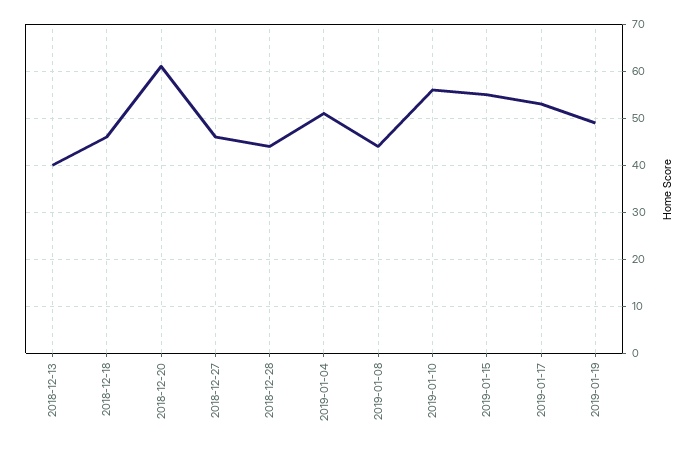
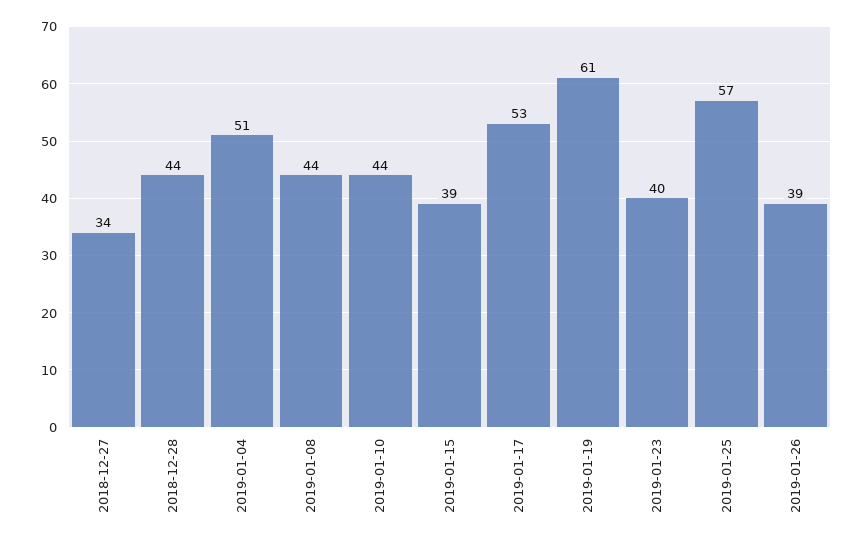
2018-12-13: 40 -> none
2018-12-18: 45 -> none
2018-12-20: 60 -> none
2018-12-27: 45 -> 34
2019-01-10: 55 -> 44
2019-01-15: 55 -> 39
2019-01-19: 50 -> 61
2019-01-23: none -> 40
2019-01-25: none -> 57
2019-01-26: none -> 39

